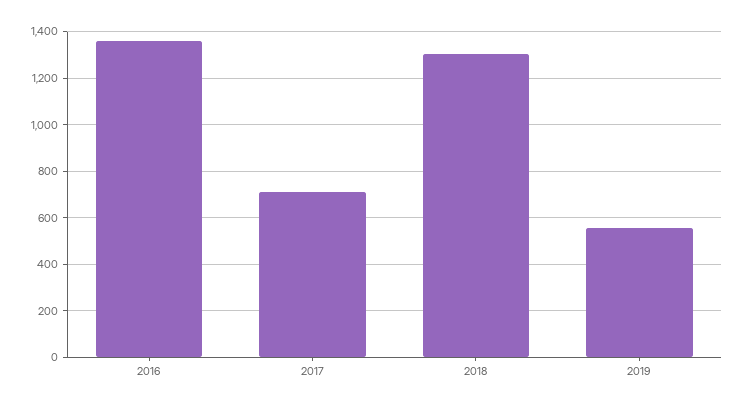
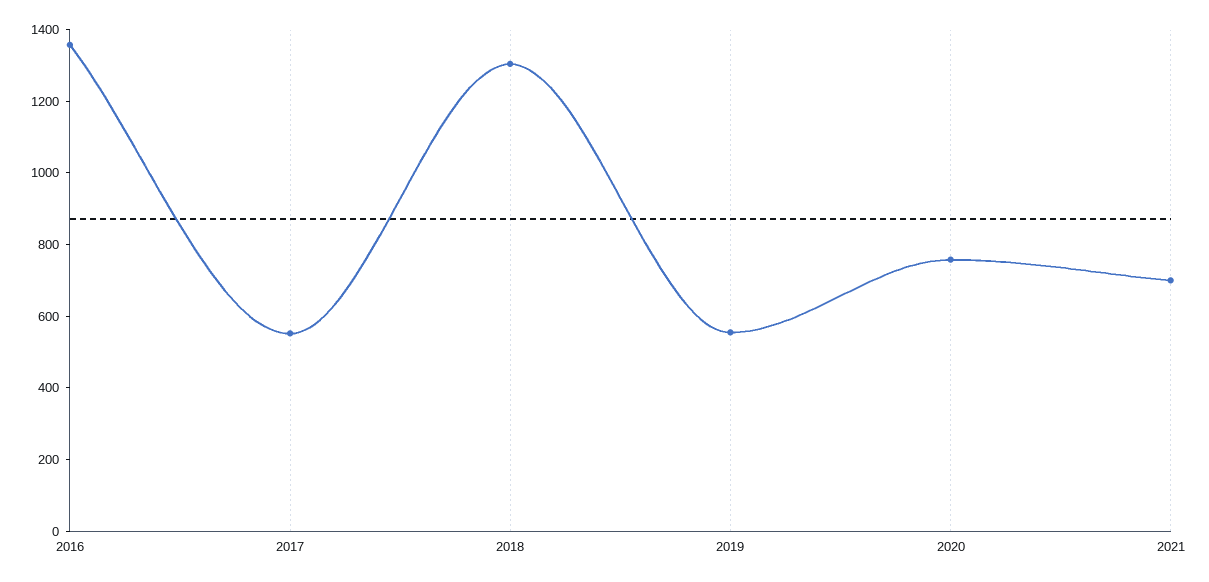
2017: 700 -> 550
2020: none -> 750
2021: none -> 700

